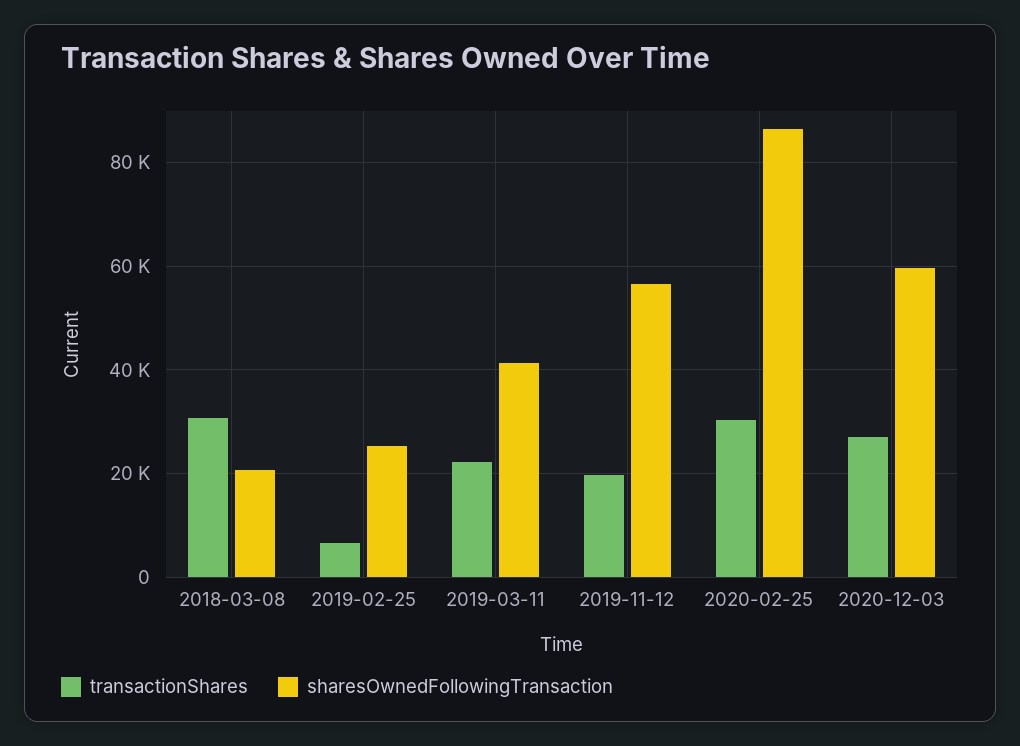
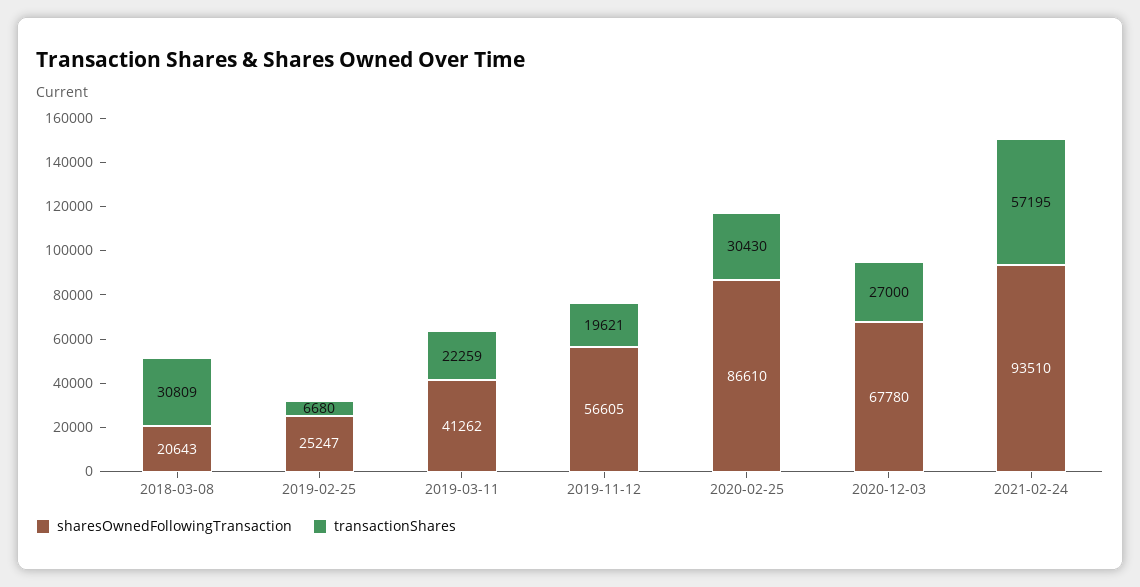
sharesOwnedFollowingTransaction, 2020-12-03: 60000 -> 67780
sharesOwnedFollowingTransaction, 2021-02-24: none -> 93510
transactionShares, 2021-02-24: none -> 57195

